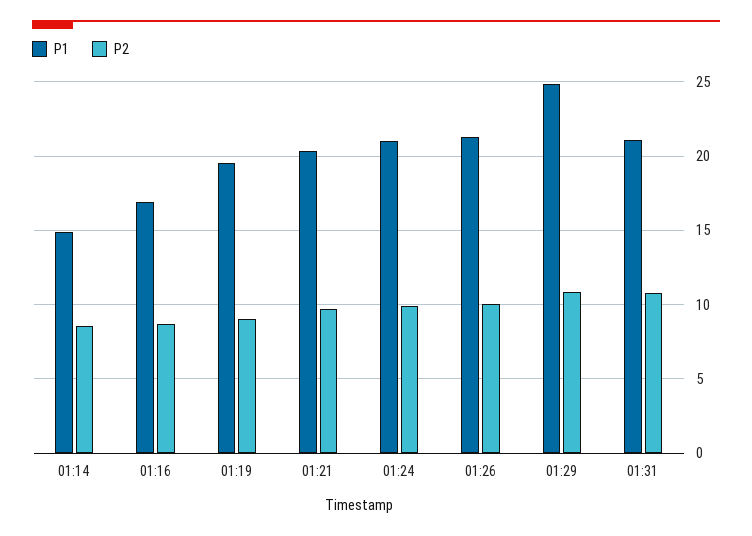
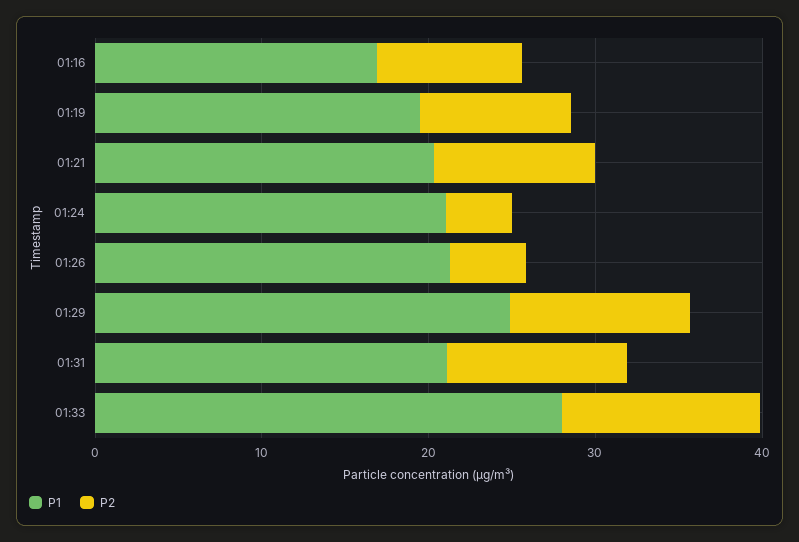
P1, 01:14: 15 -> none
P2, 01:14: 8.5 -> none
P2, 01:24: 10 -> 4
P2, 01:26: 10 -> 4
P1, 01:33: none -> 28
P2, 01:33: none -> 12

